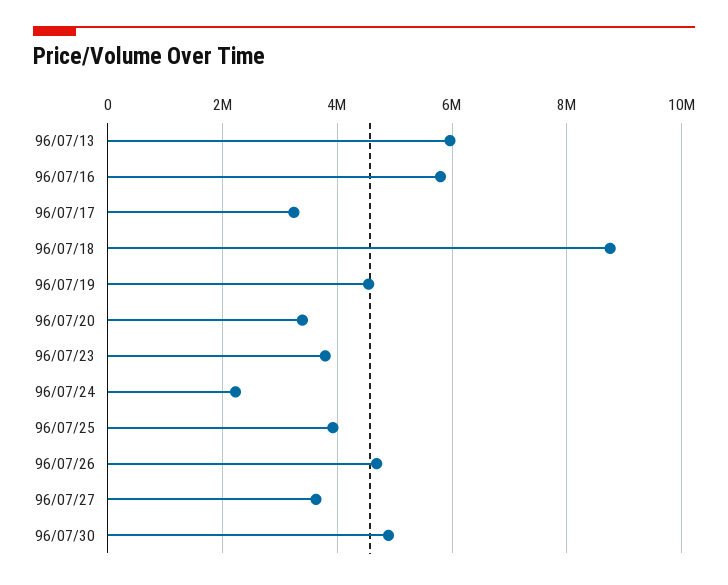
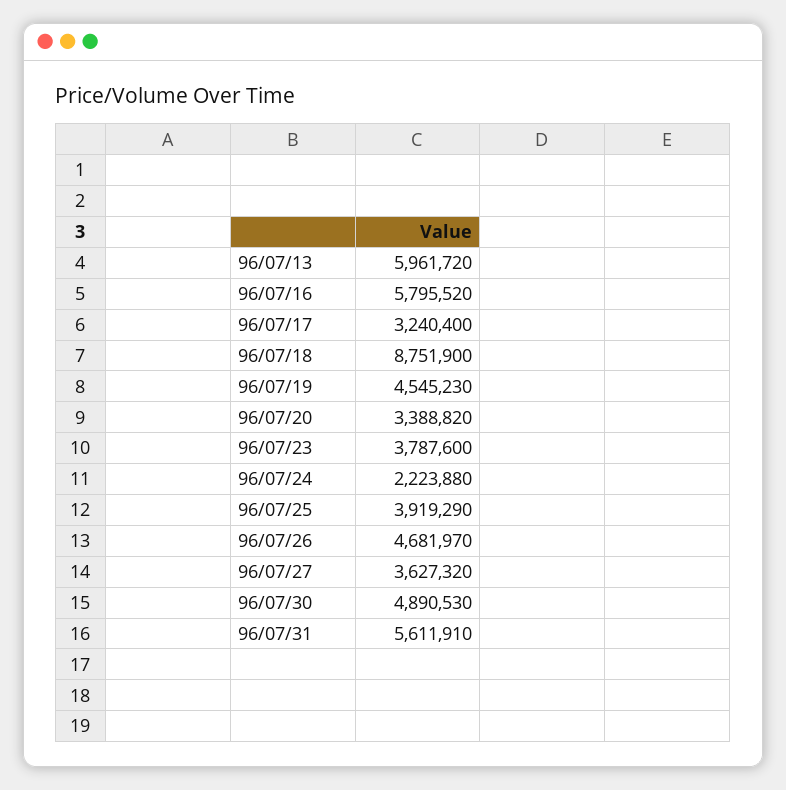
96/07/31: none -> 5611910

